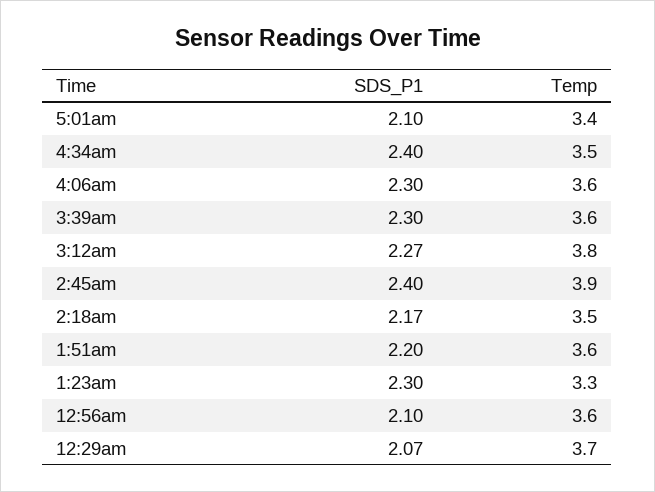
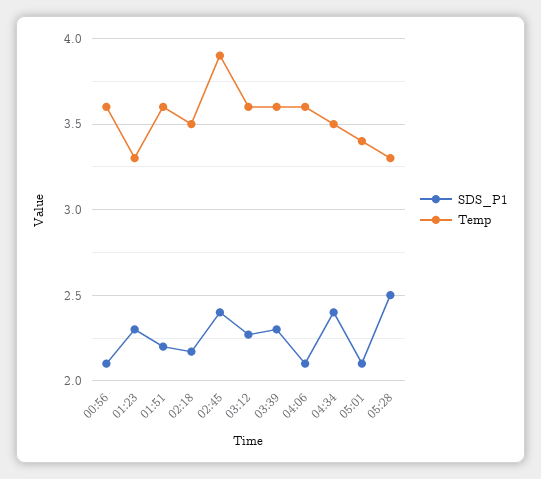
SDS_P1, 4:06am: 2.3 -> 2.1
Temp, 3:12am: 3.8 -> 3.6
SDS_P1, 12:29am: 2.07 -> none
Temp, 12:29am: 3.7 -> none
SDS_P1, 05:28: none -> 2.5
Temp, 05:28: none -> 3.3

